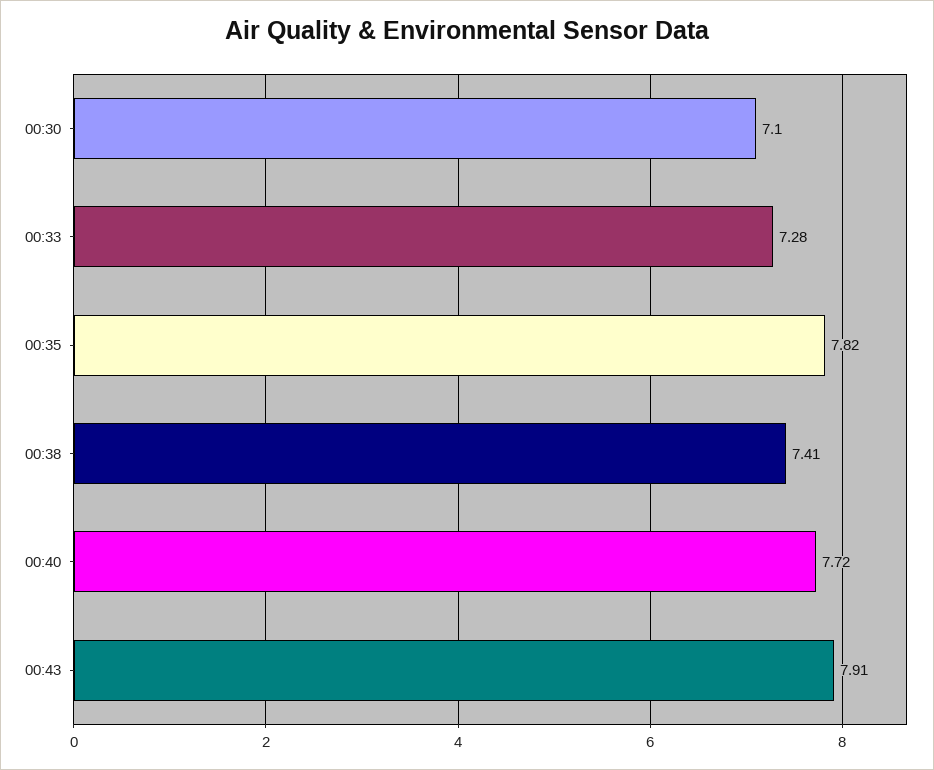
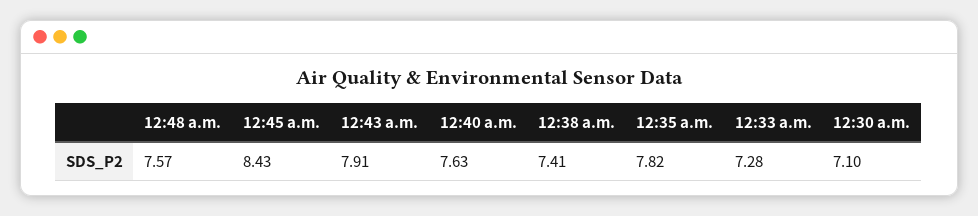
00:40: 7.72 -> 7.63
12:48 a.m.: none -> 7.57
12:45 a.m.: none -> 8.43

